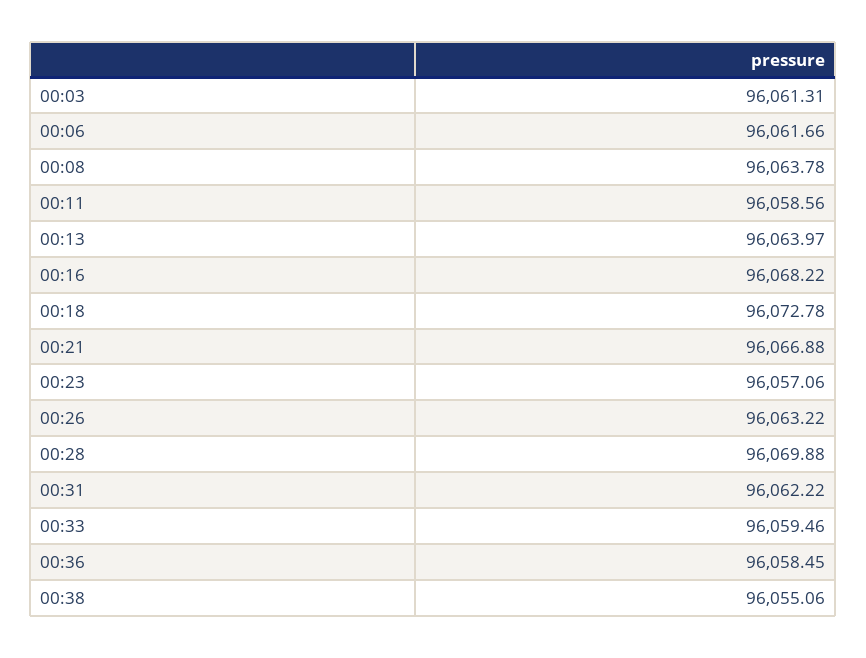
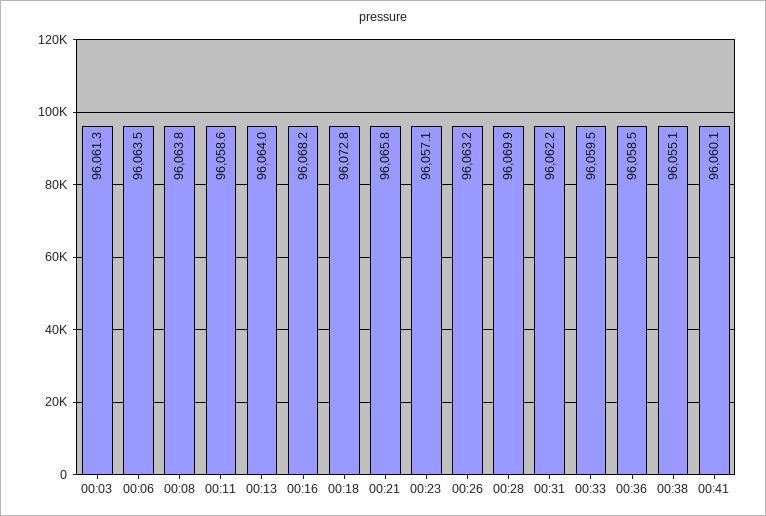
00:06: 96061.66 -> 96063.5
00:21: 96066.88 -> 96065.8
00:41: none -> 96060.1

